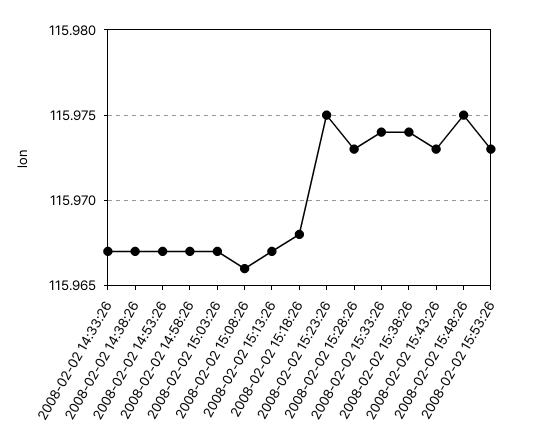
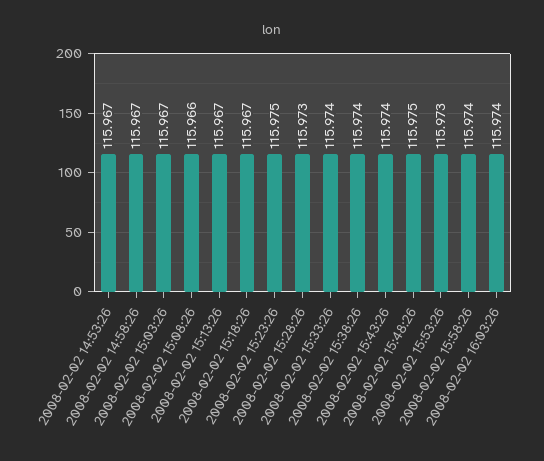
2008-02-02 14:33:26: 115.967 -> none
2008-02-02 14:38:26: 115.967 -> none
2008-02-02 15:18:26: 115.968 -> 115.967
2008-02-02 15:43:26: 115.973 -> 115.974
2008-02-02 15:58:26: none -> 115.974
2008-02-02 16:03:26: none -> 115.974

